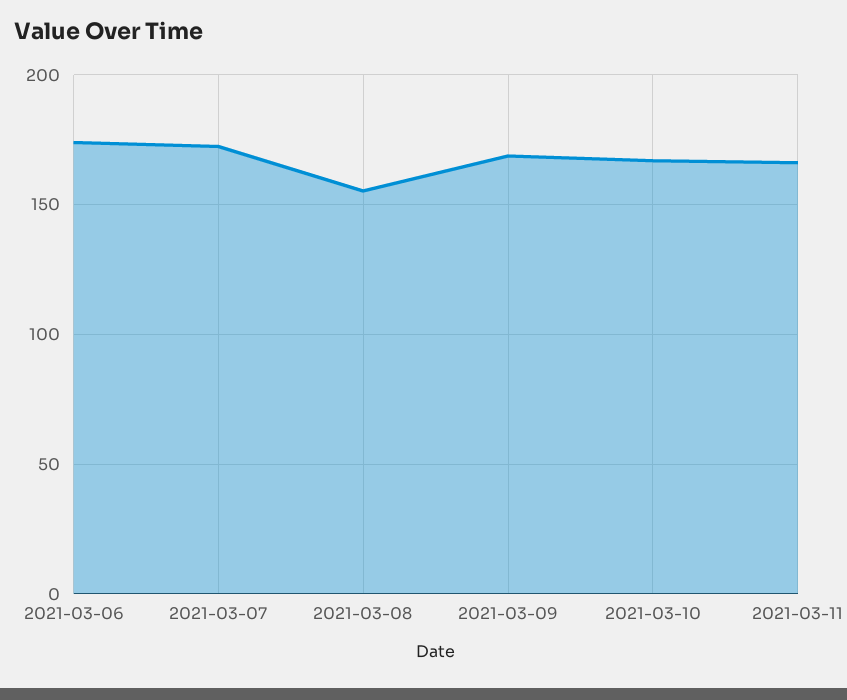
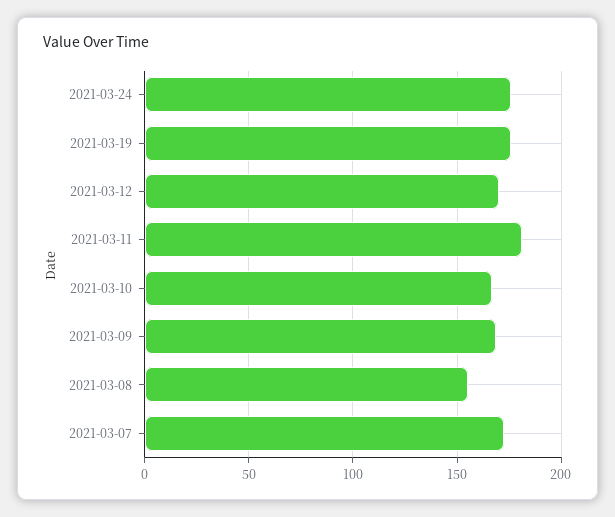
2021-03-06: 175 -> none
2021-03-11: 165 -> 180
2021-03-24: none -> 175
2021-03-19: none -> 175
2021-03-12: none -> 170

